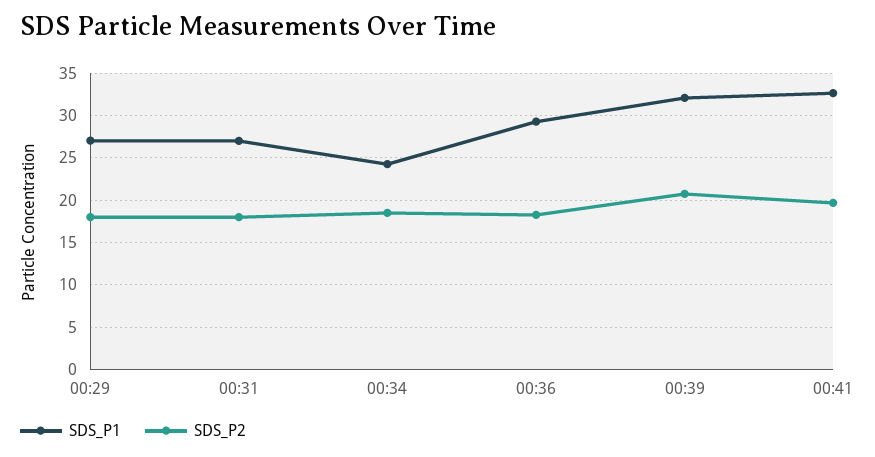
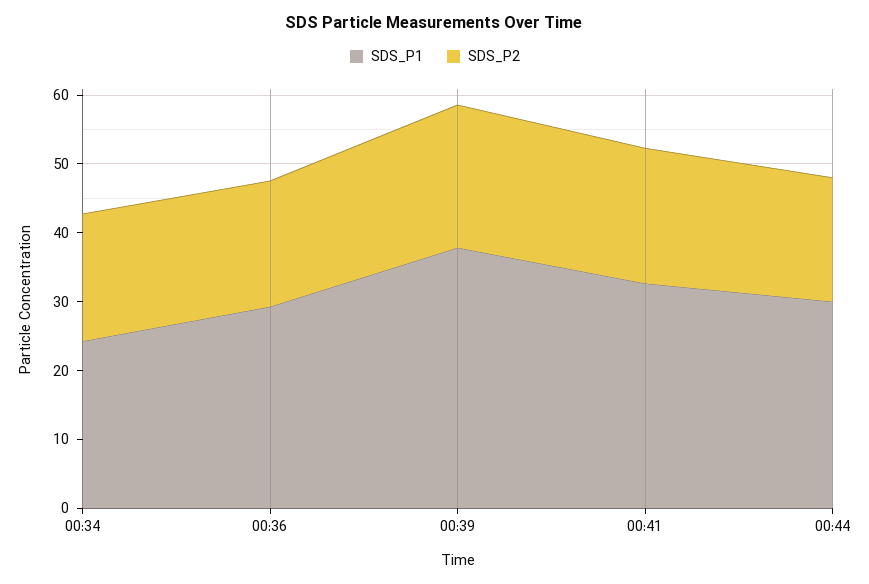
SDS_P1, 00:29: 27 -> none
SDS_P2, 00:29: 18 -> none
SDS_P1, 00:31: 27 -> none
SDS_P2, 00:31: 18 -> none
SDS_P1, 00:39: 32 -> 38
SDS_P1, 00:44: none -> 30
SDS_P2, 00:44: none -> 18

